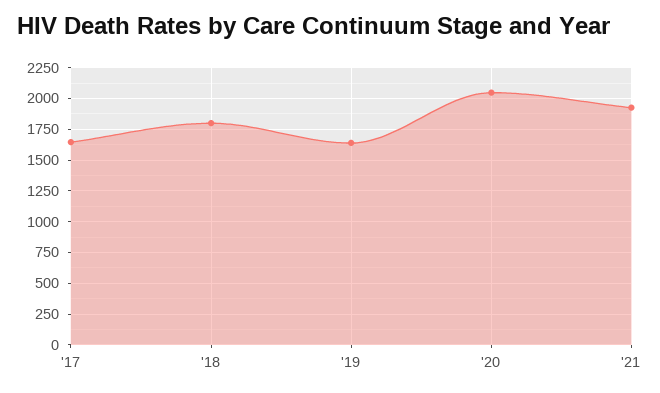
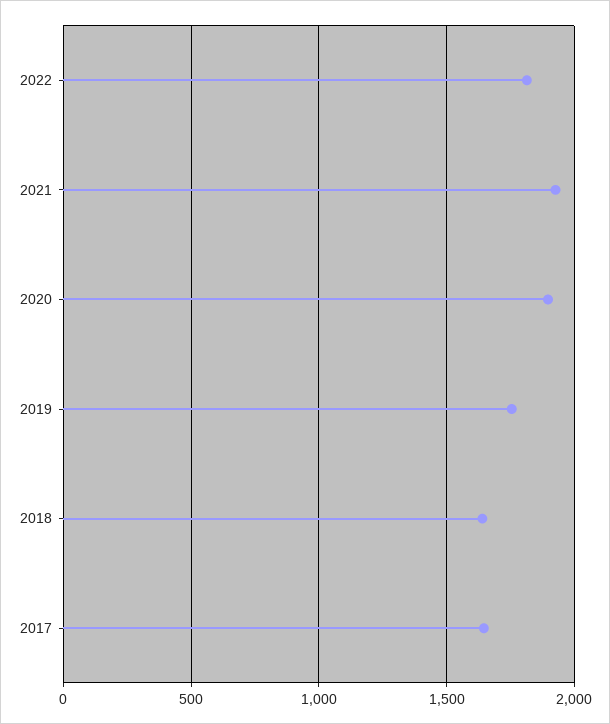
'18: 1800 -> 1650
'19: 1650 -> 1750
'20: 2050 -> 1900
2022: none -> 1800

